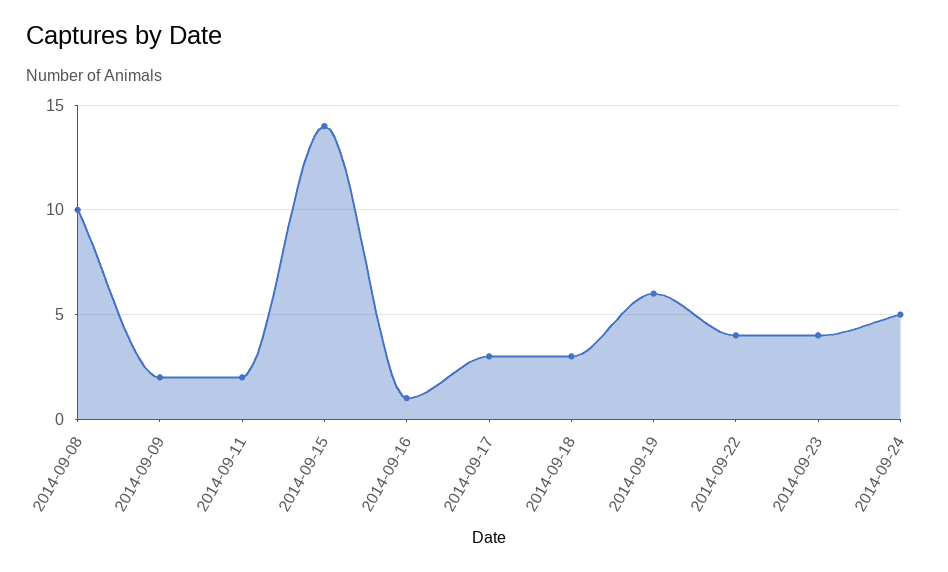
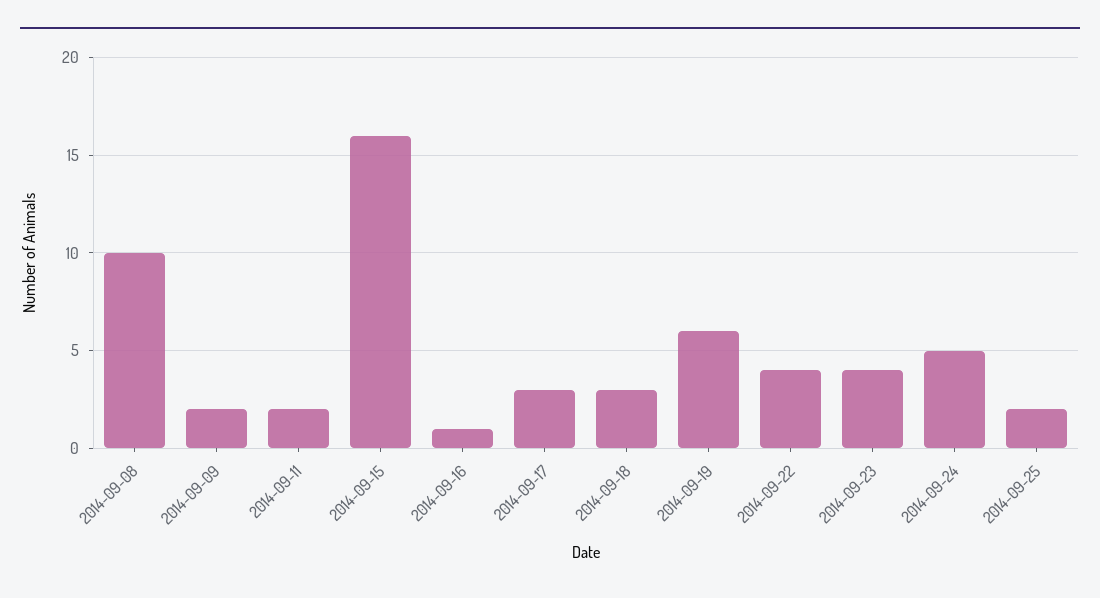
2014-09-15: 14 -> 16
2014-09-25: none -> 2

